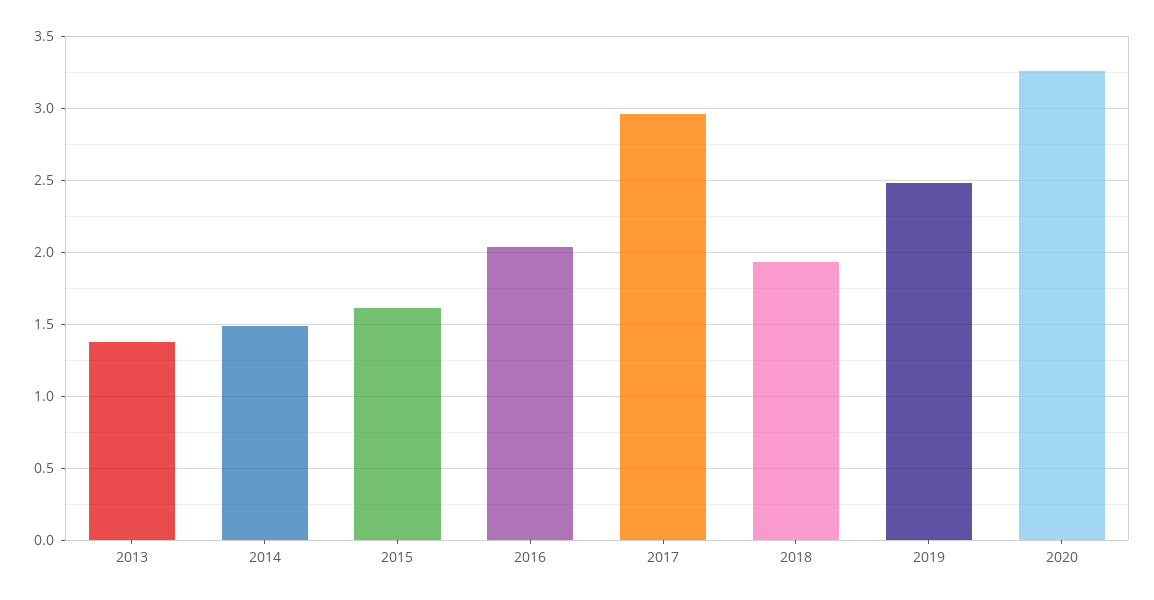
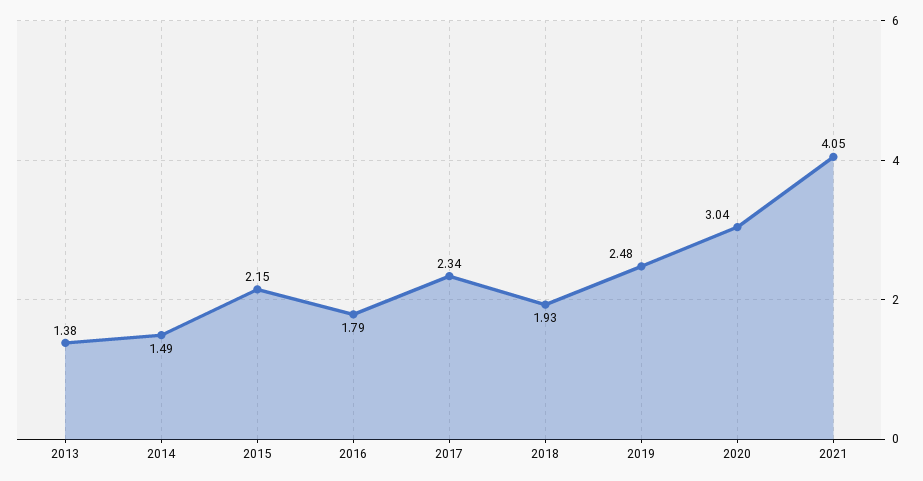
2015: 1.6 -> 2.15
2016: 2.05 -> 1.79
2017: 2.95 -> 2.34
2020: 3.25 -> 3.04
2021: none -> 4.05

